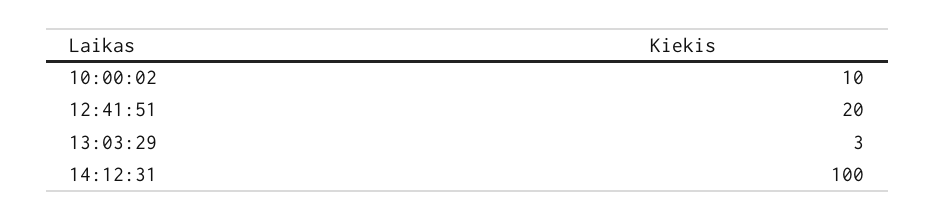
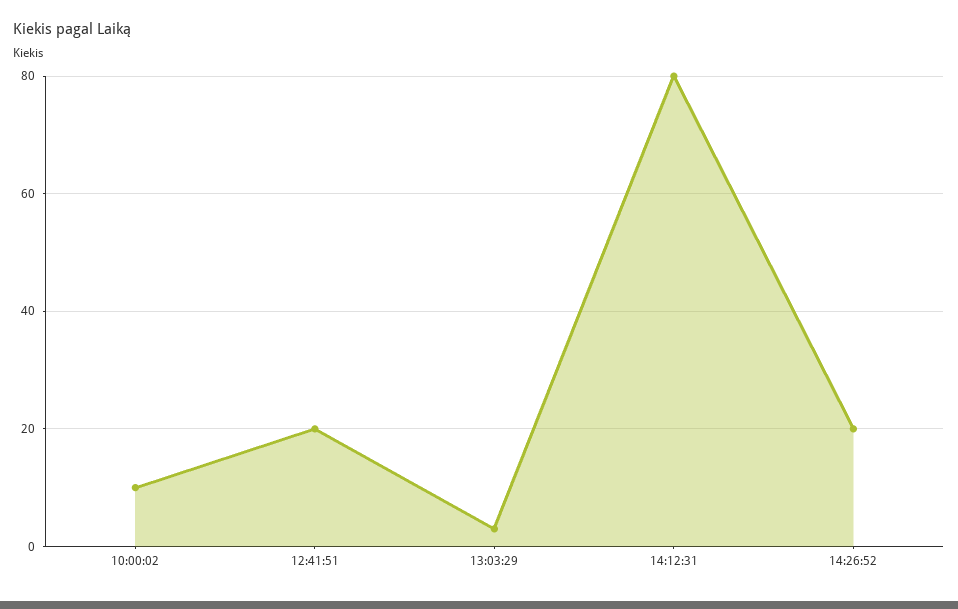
14:12:31: 100 -> 80
14:26:52: none -> 20

